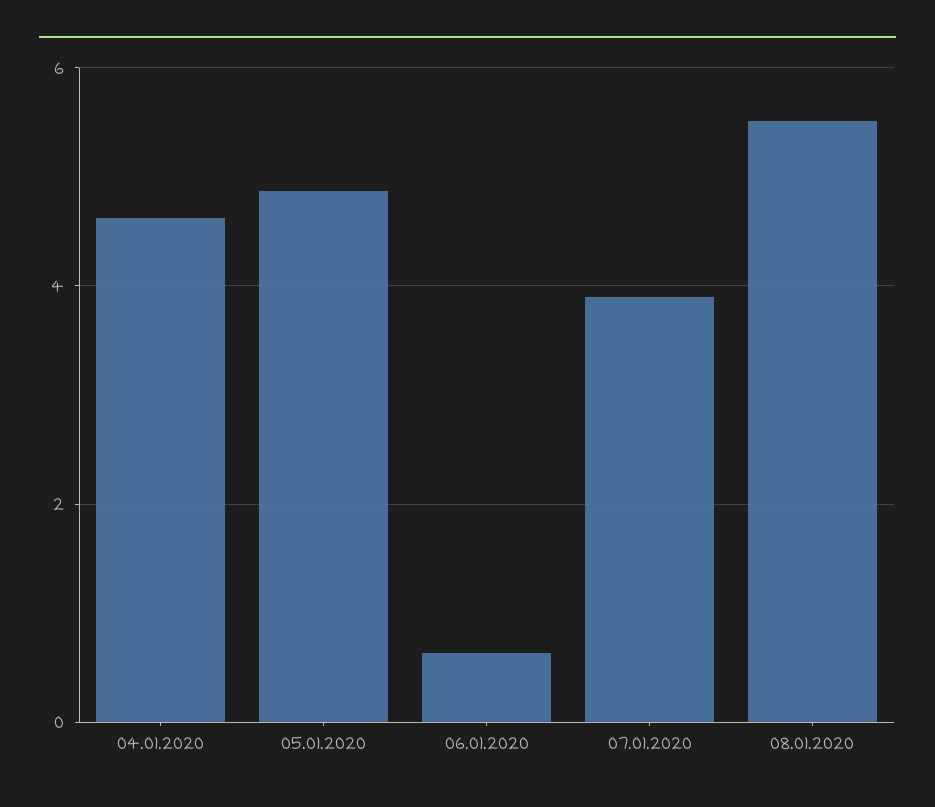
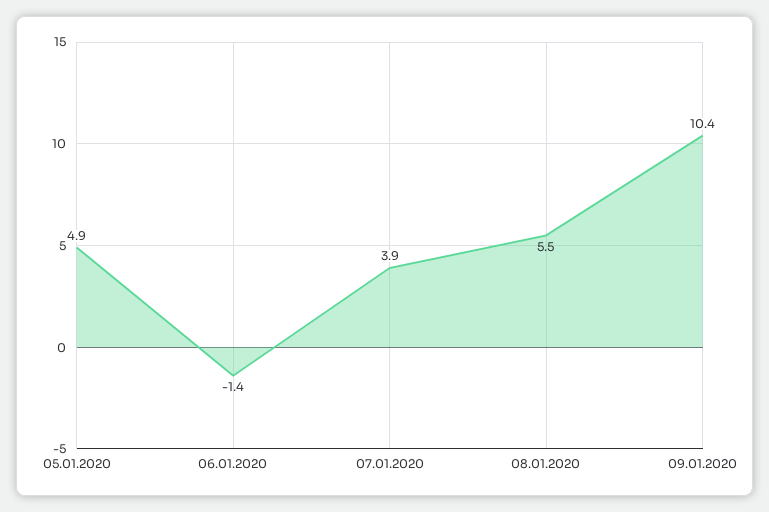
04.01.2020: 4.6 -> none
06.01.2020: 0.6 -> -1.4
09.01.2020: none -> 10.4

